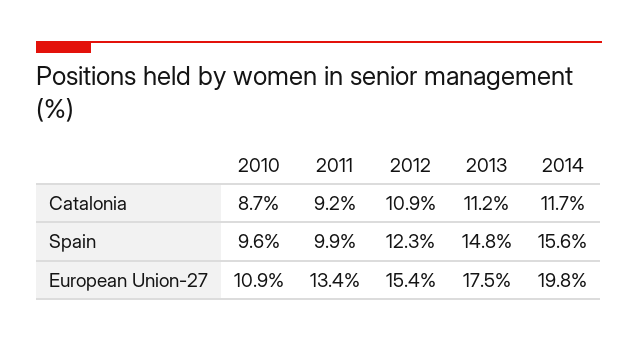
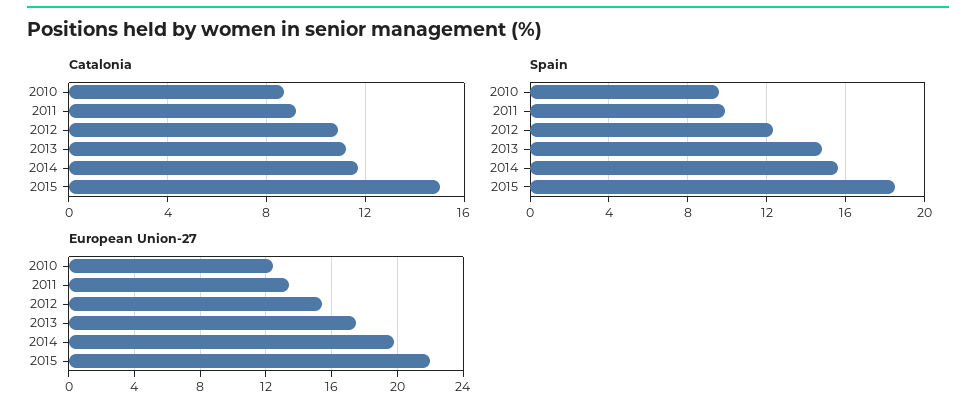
European Union-27, 2010: 10.9 -> 12.5
Catalonia, 2015: none -> 15
Spain, 2015: none -> 18.5
European Union-27, 2015: none -> 22

